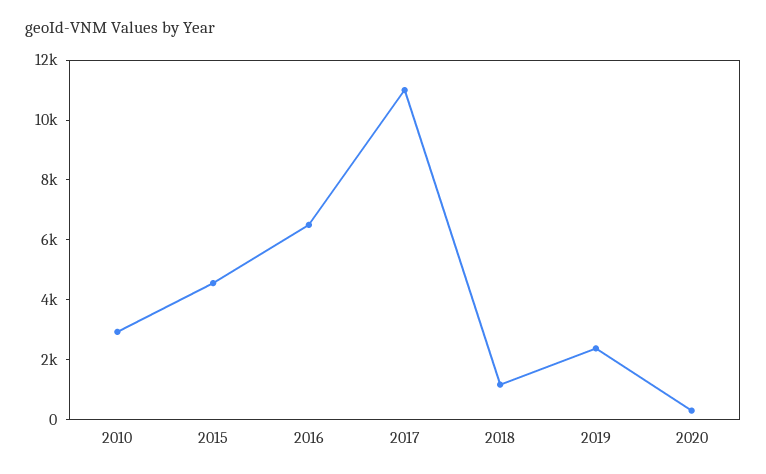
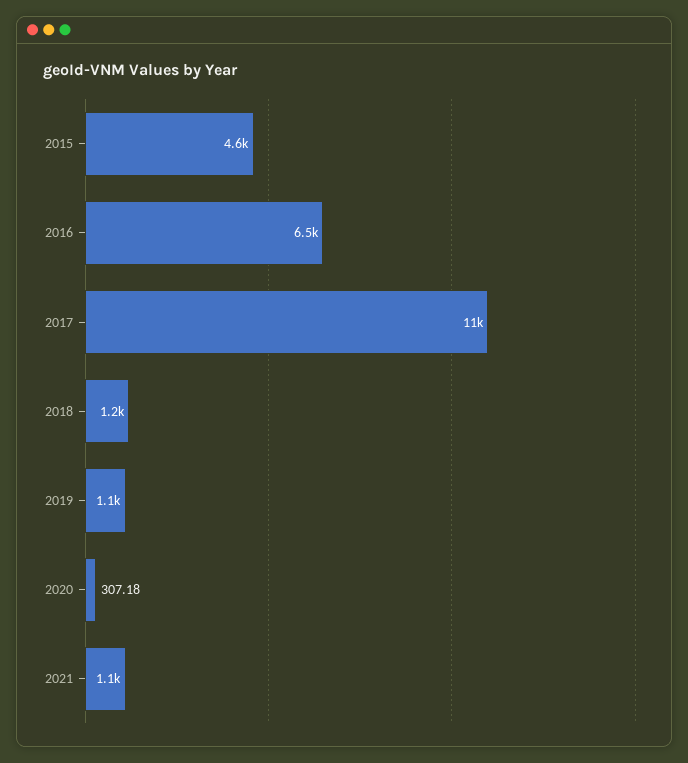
2010: 3000 -> none
2019: 2500 -> 1100
2021: none -> 1100

